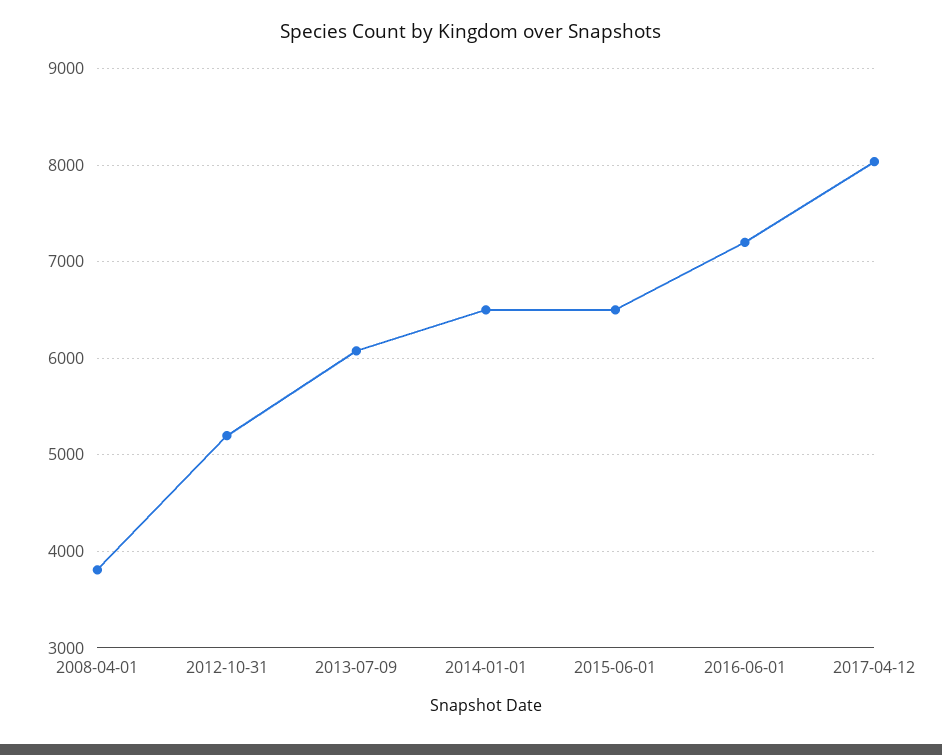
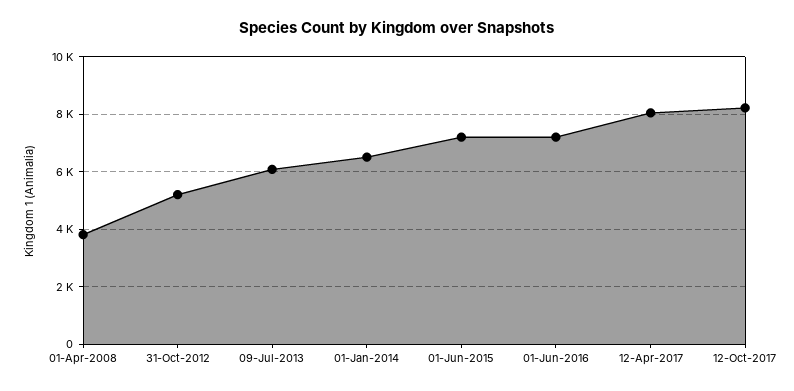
2015-06-01: 6500 -> 7250
12-Oct-2017: none -> 8250

